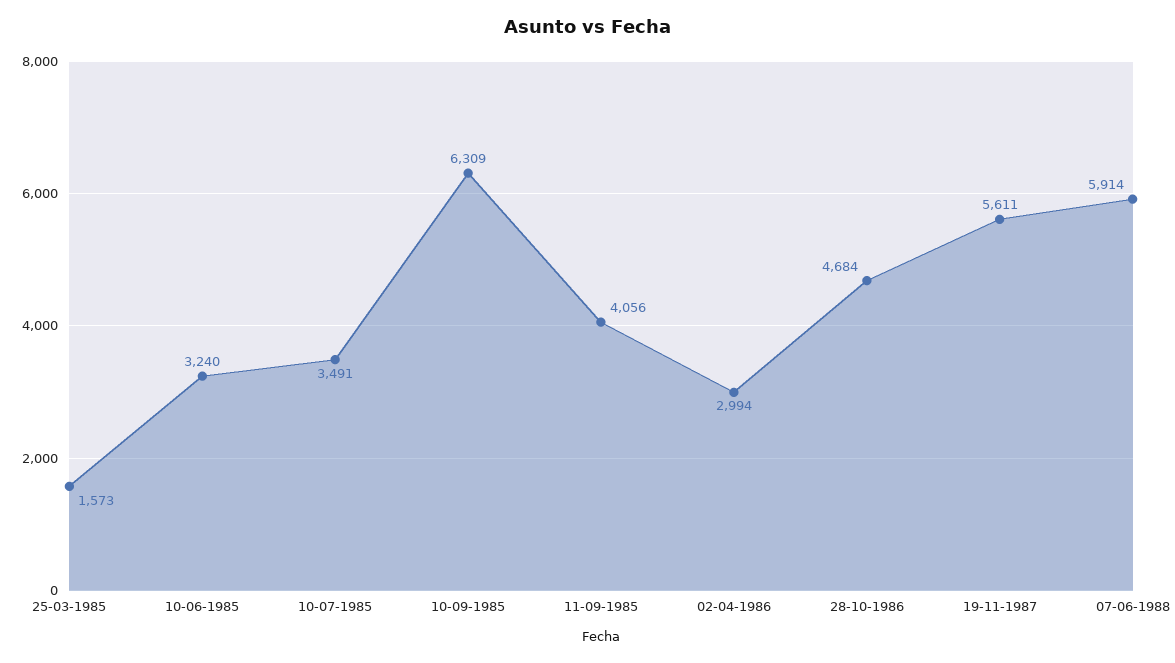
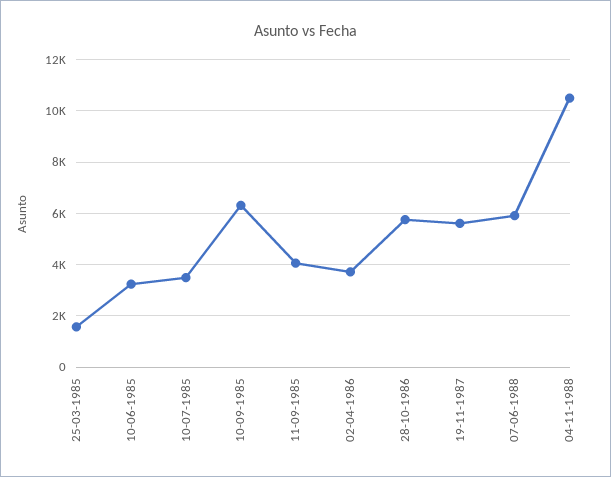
02-04-1986: 2994 -> 3750
28-10-1986: 4684 -> 5750
04-11-1988: none -> 10500

